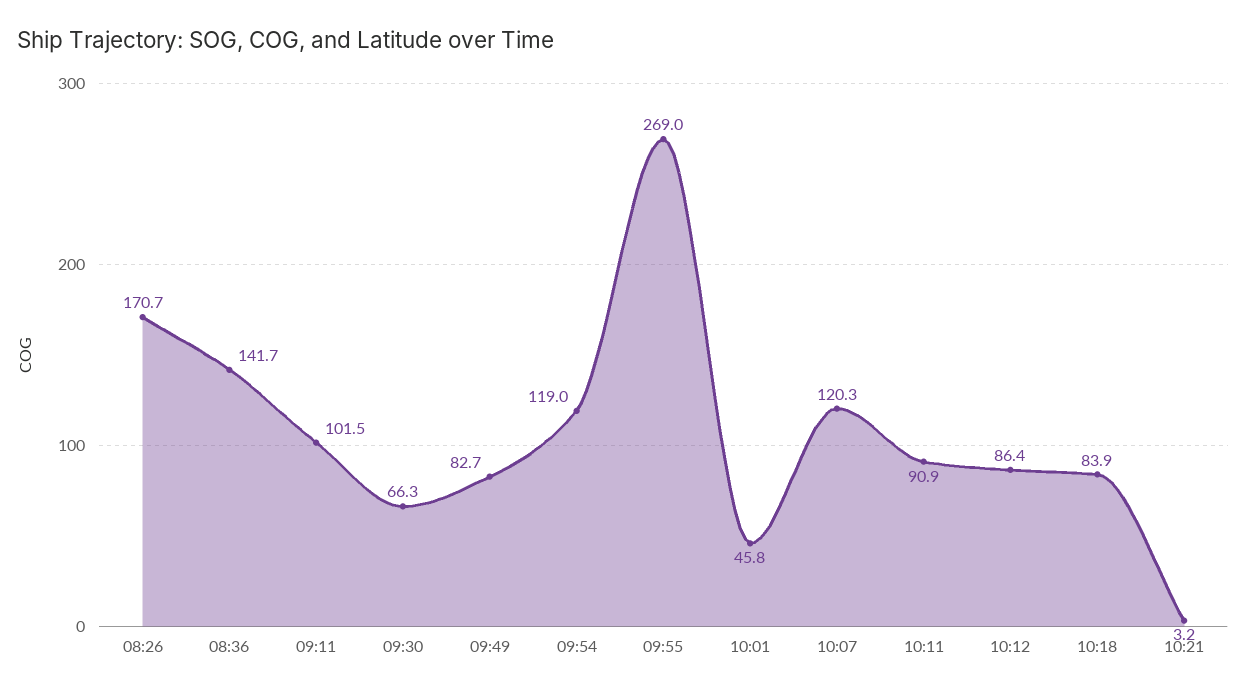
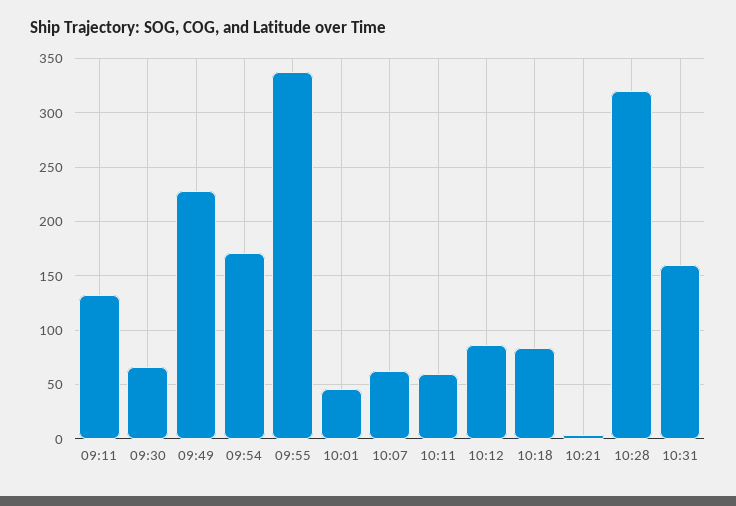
08:26: 170.7 -> none
08:36: 141.7 -> none
09:11: 101.5 -> 130
09:49: 82.7 -> 230
09:54: 119 -> 170
09:55: 269 -> 340
10:07: 120.3 -> 60
10:11: 90.9 -> 60
10:28: none -> 320
10:31: none -> 160

